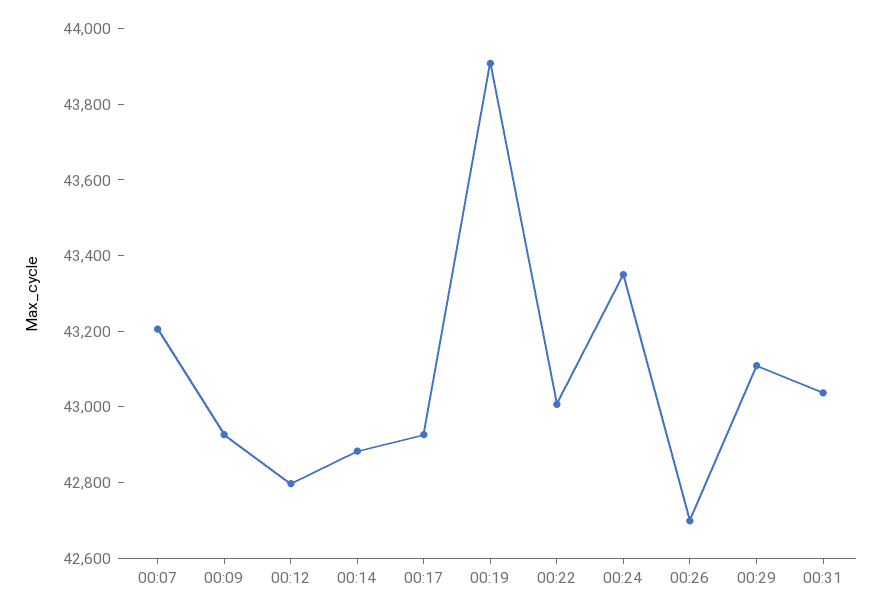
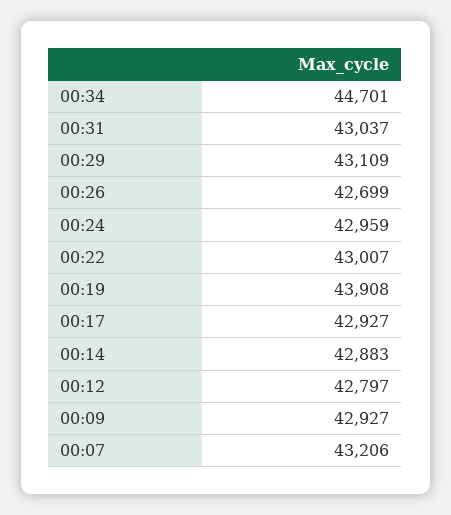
00:24: 43350 -> 42959
00:34: none -> 44701

